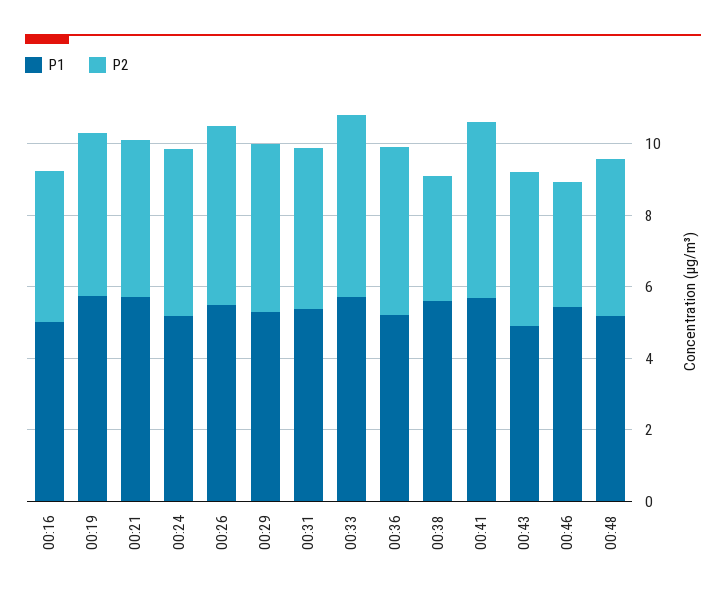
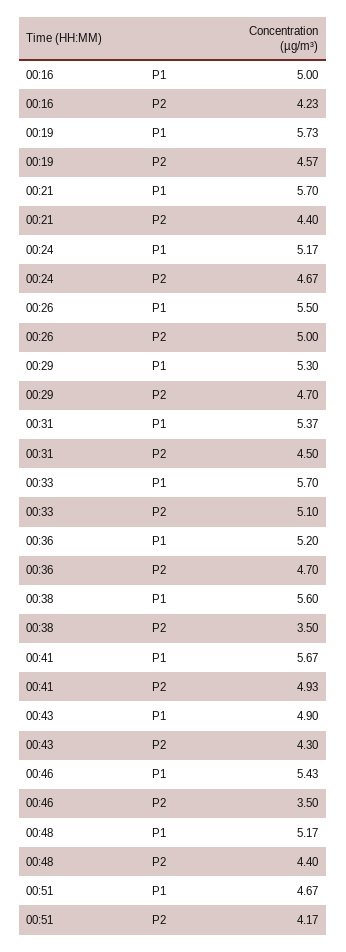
P1, 00:51: none -> 4.67
P2, 00:51: none -> 4.17

